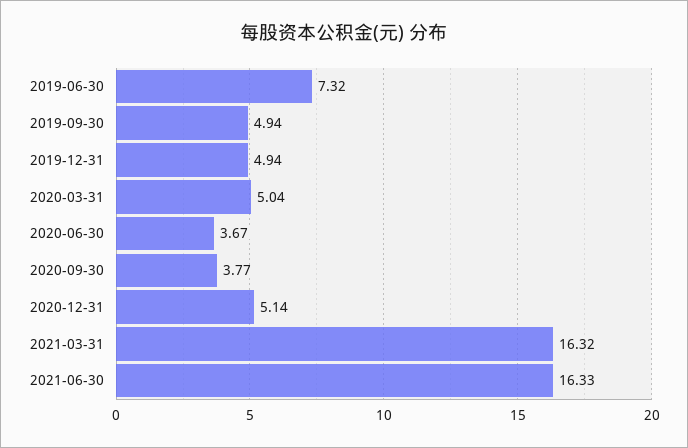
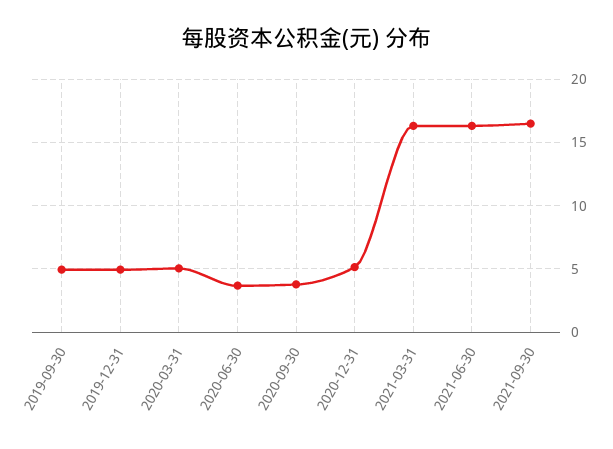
2019-06-30: 7.32 -> none
2021-09-30: none -> 16.5

